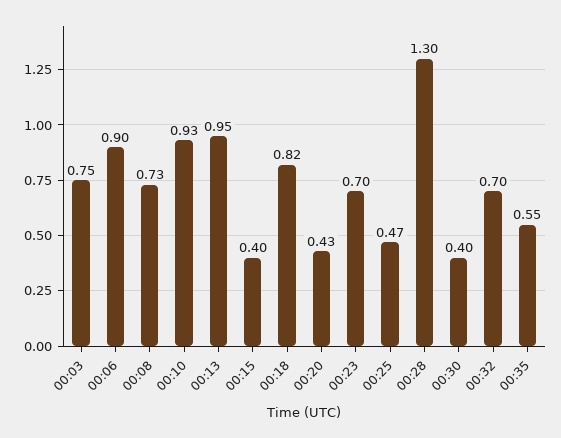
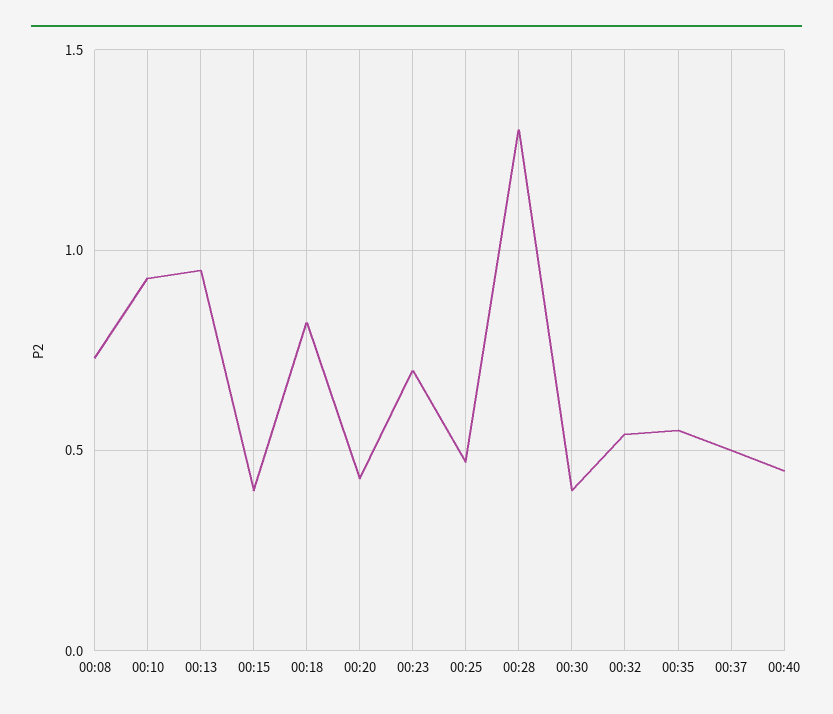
00:03: 0.75 -> none
00:06: 0.9 -> none
00:32: 0.7 -> 0.55
00:37: none -> 0.5
00:40: none -> 0.45

